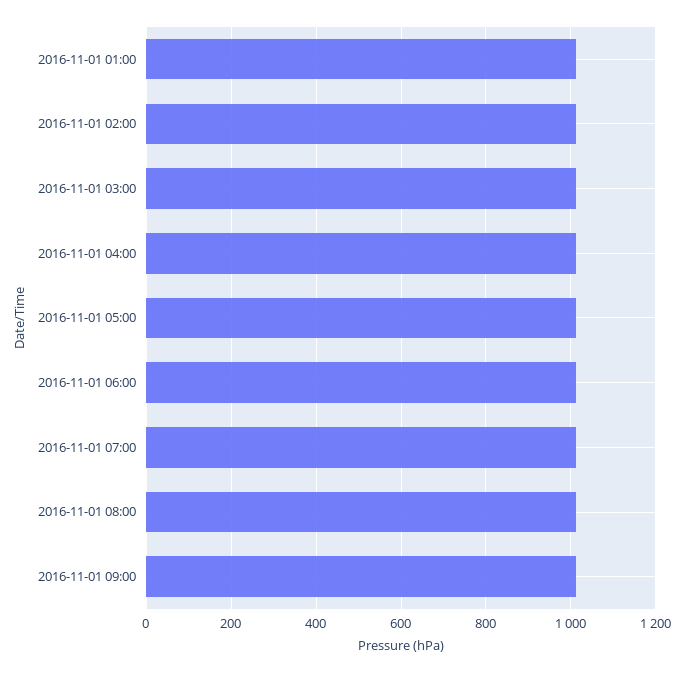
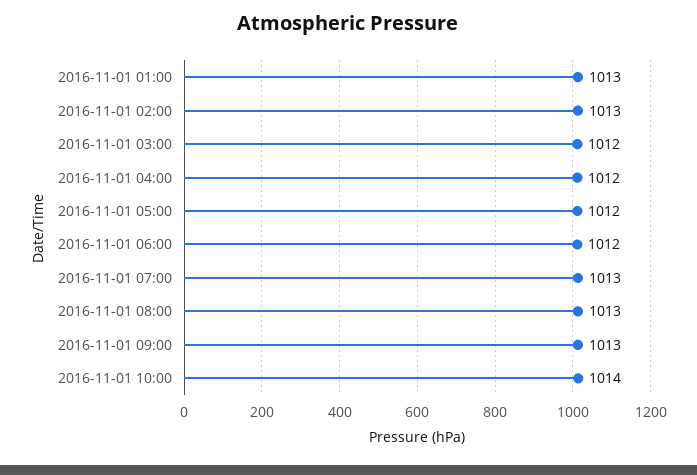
2016-11-01 10:00: none -> 1014

